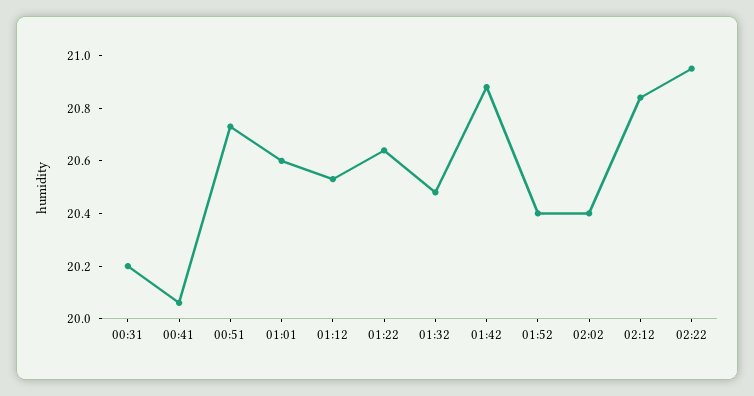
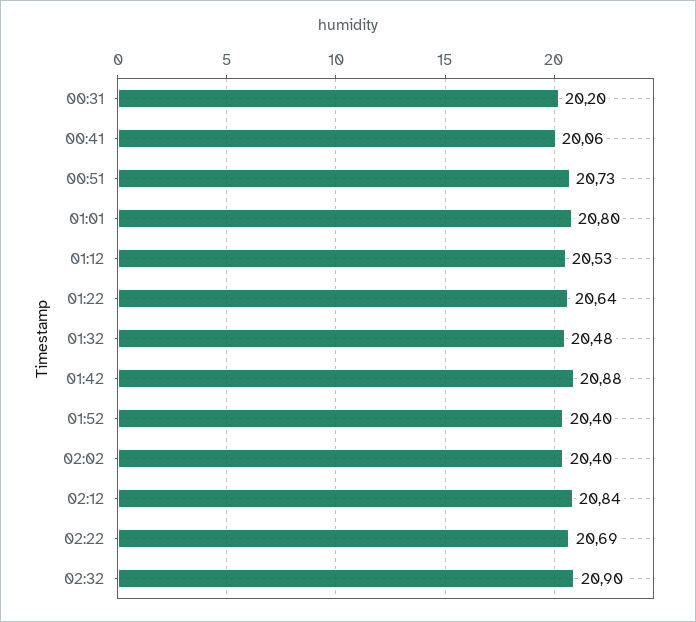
01:01: 20.6 -> 20.8
02:22: 20.95 -> 20.69
02:32: none -> 20.9

